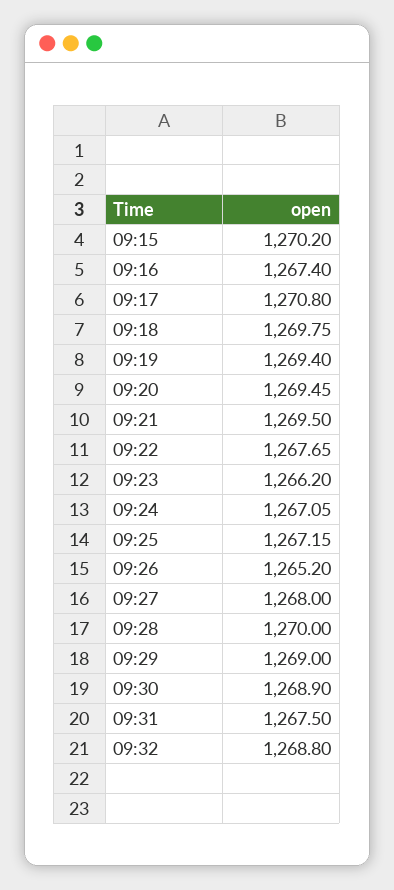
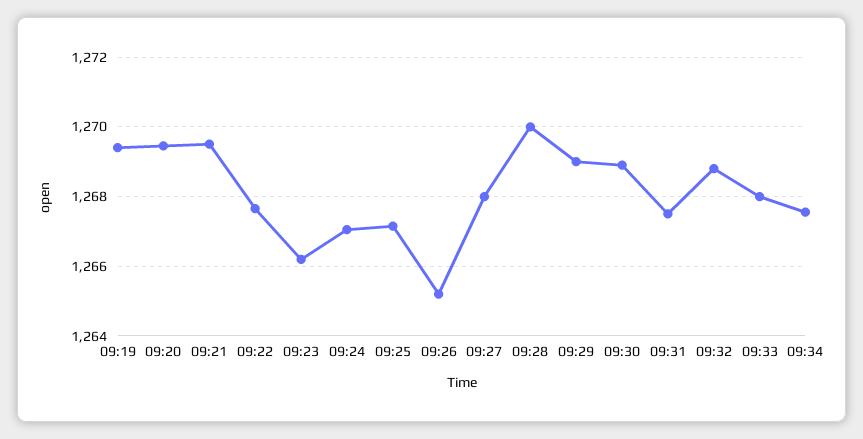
09:15: 1270.2 -> none
09:16: 1267.4 -> none
09:17: 1270.8 -> none
09:18: 1269.75 -> none
09:33: none -> 1268
09:34: none -> 1267.6

